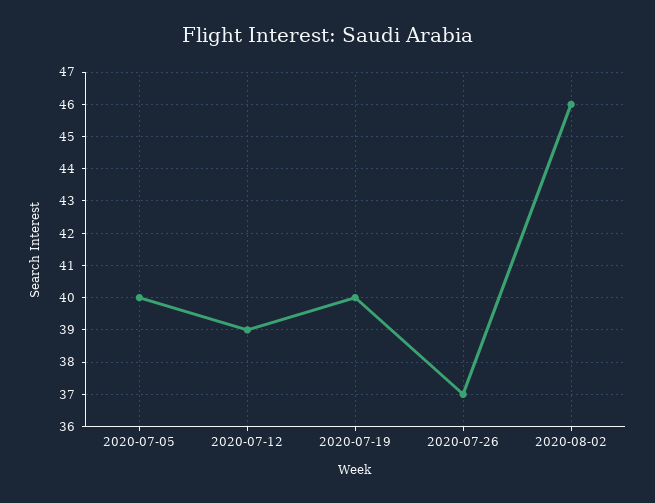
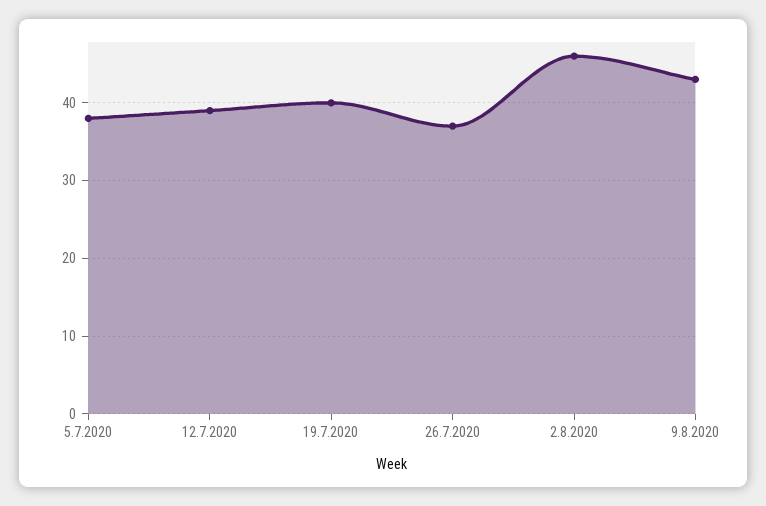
2020-07-05: 40 -> 38
9.8.2020: none -> 43

